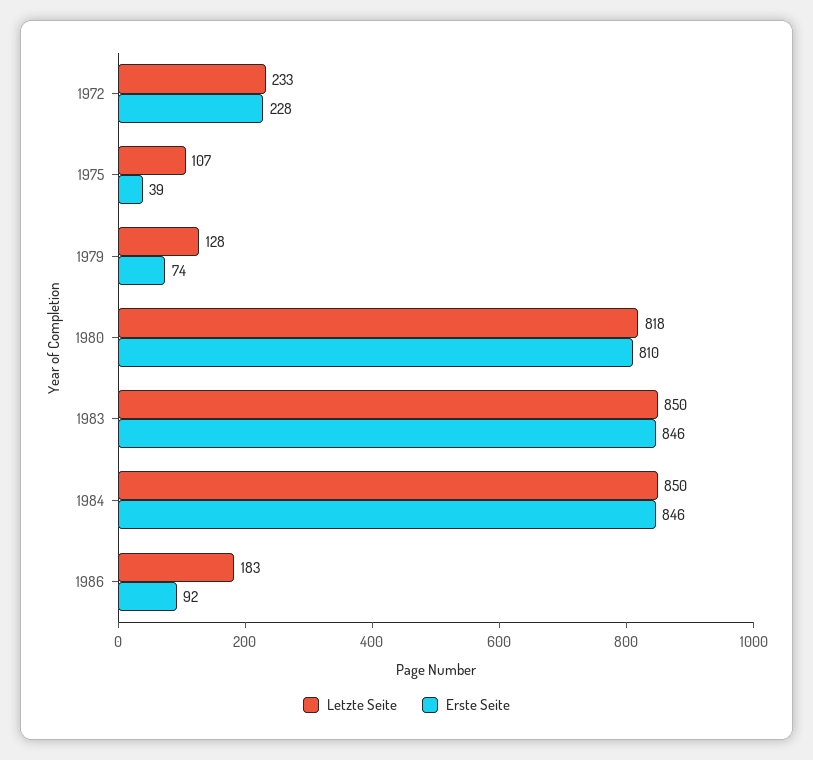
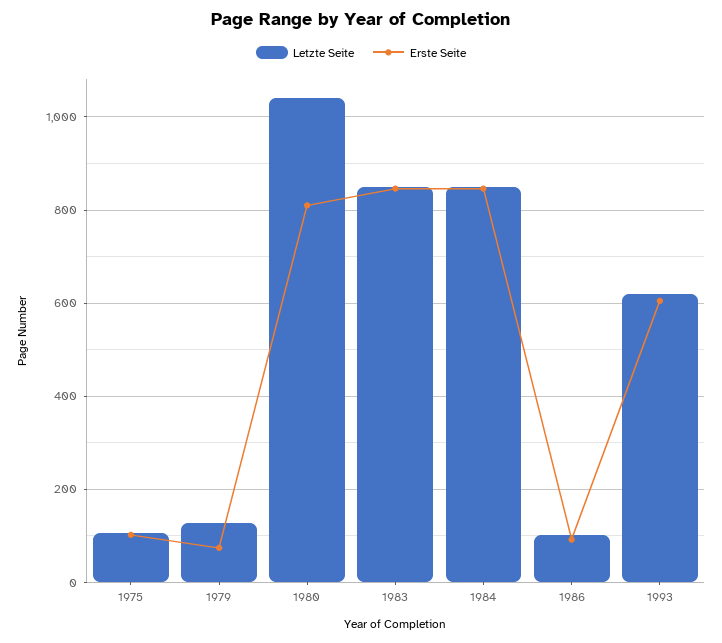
Letzte Seite, 1972: 233 -> none
Erste Seite, 1972: 228 -> none
Erste Seite, 1975: 39 -> 100
Letzte Seite, 1980: 818 -> 1040
Letzte Seite, 1986: 183 -> 100
Letzte Seite, 1993: none -> 620
Erste Seite, 1993: none -> 600

